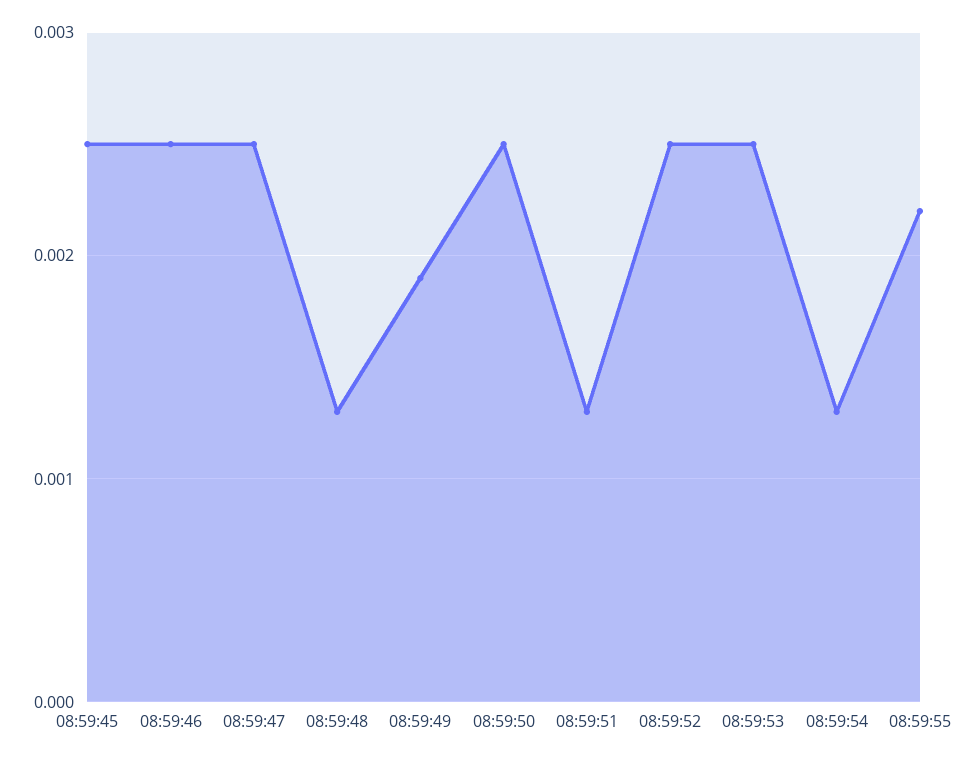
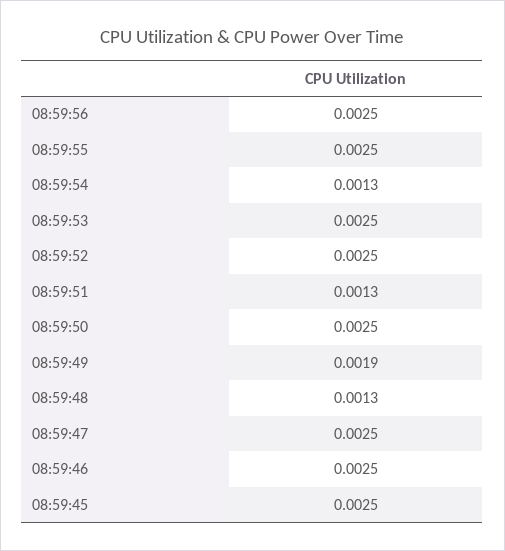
08:59:55: 0.0022 -> 0.0025
08:59:56: none -> 0.0025

